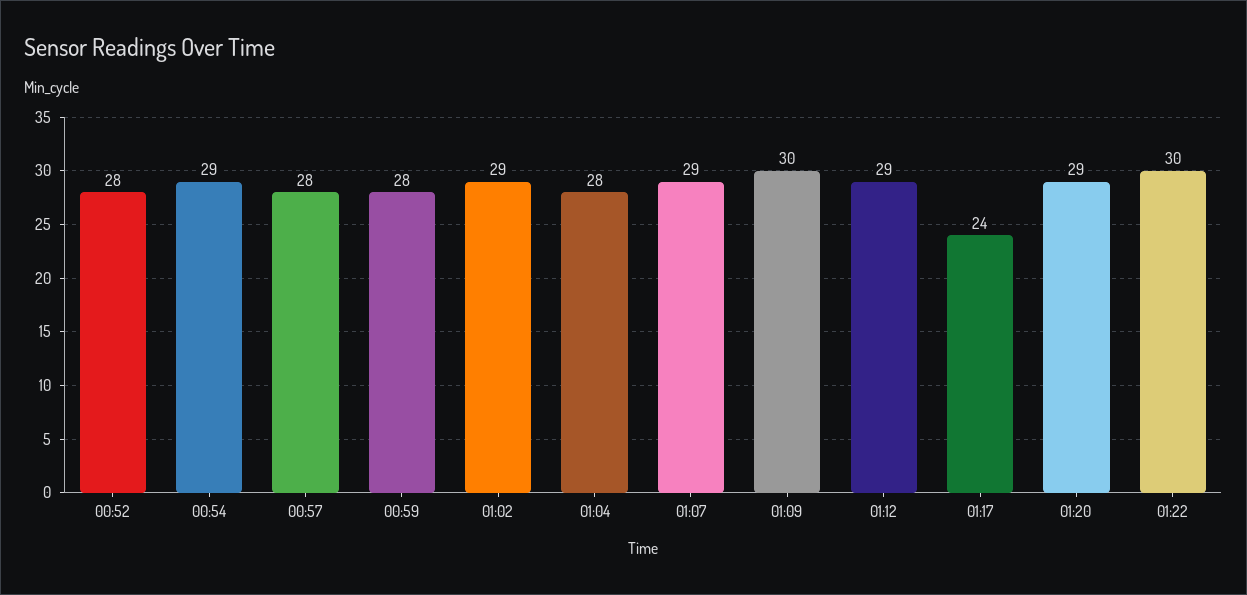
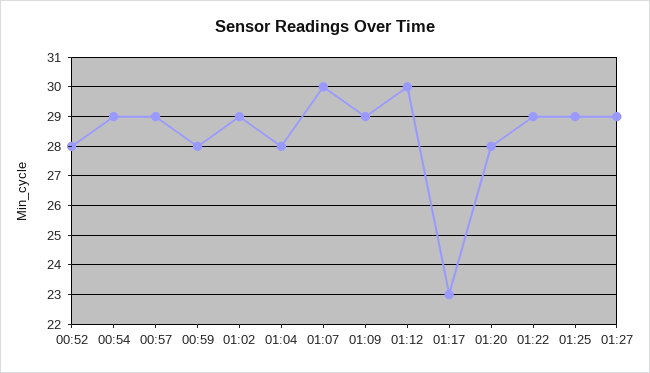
00:57: 28 -> 29
01:07: 29 -> 30
01:09: 30 -> 29
01:12: 29 -> 30
01:17: 24 -> 23
01:20: 29 -> 28
01:22: 30 -> 29
01:25: none -> 29
01:27: none -> 29

